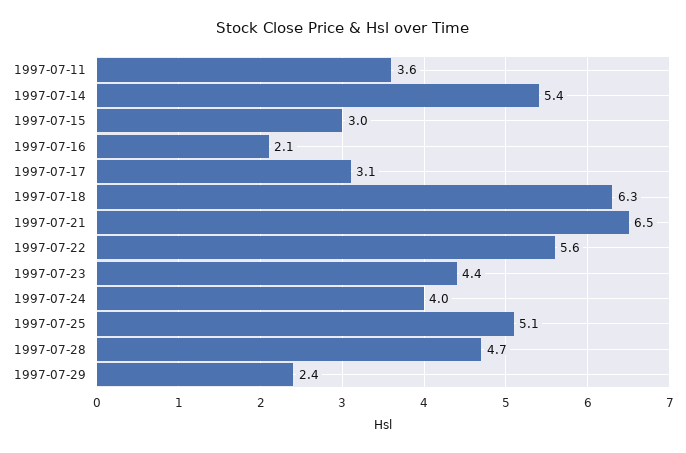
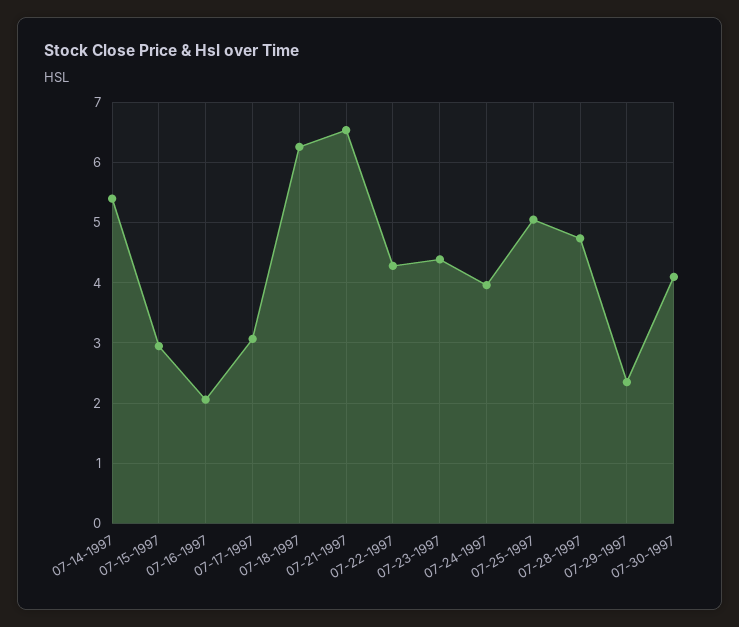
1997-07-11: 3.6 -> none
1997-07-22: 5.6 -> 4.3
07-30-1997: none -> 4.1

